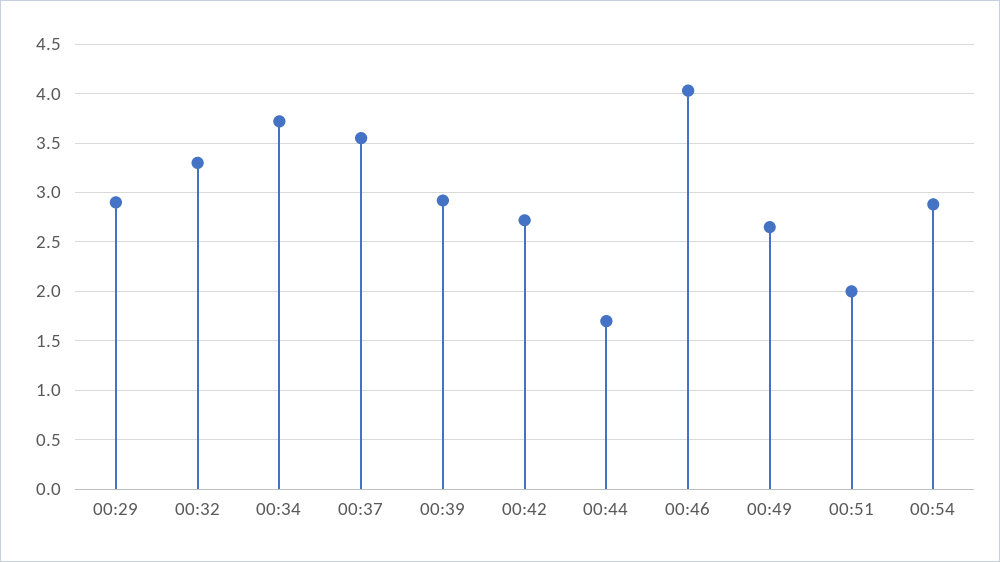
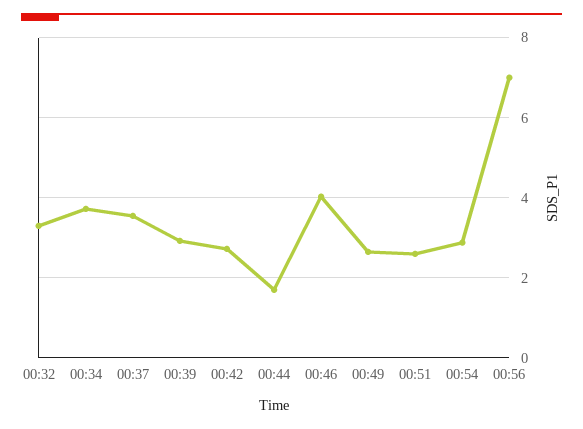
00:29: 2.9 -> none
00:51: 2 -> 2.6
00:56: none -> 7

